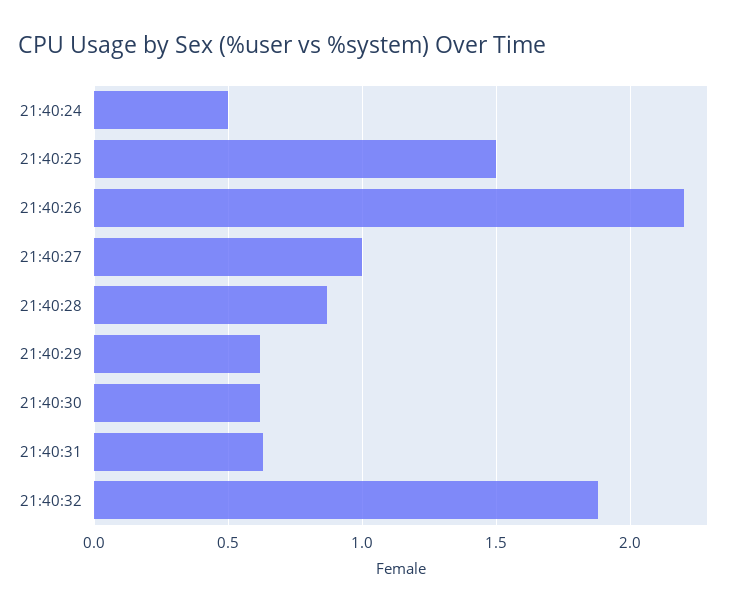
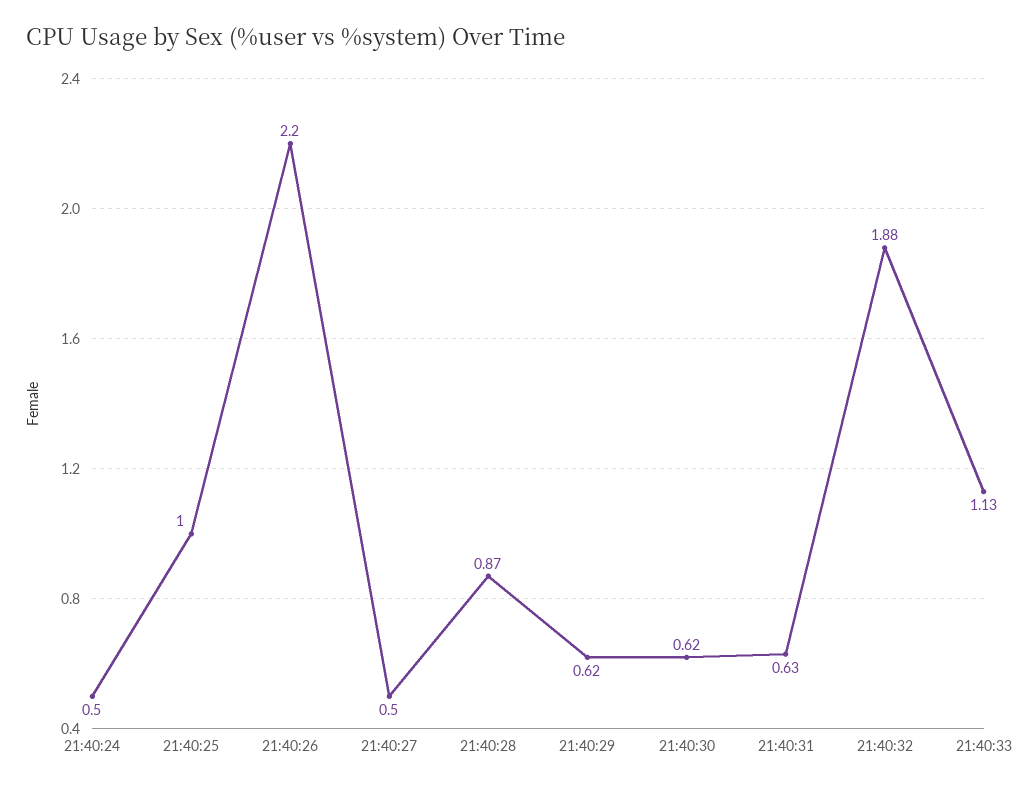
21:40:25: 1.5 -> 1
21:40:27: 1 -> 0.5
21:40:33: none -> 1.13

